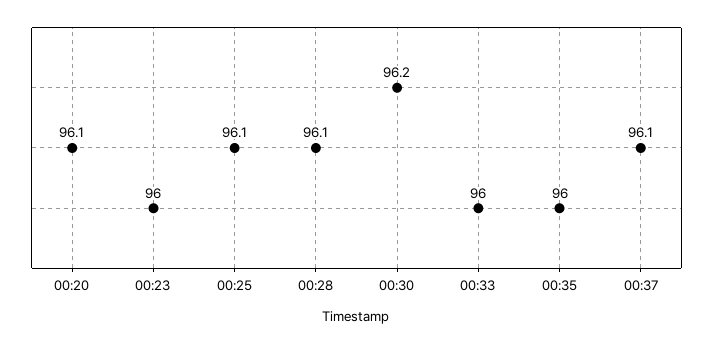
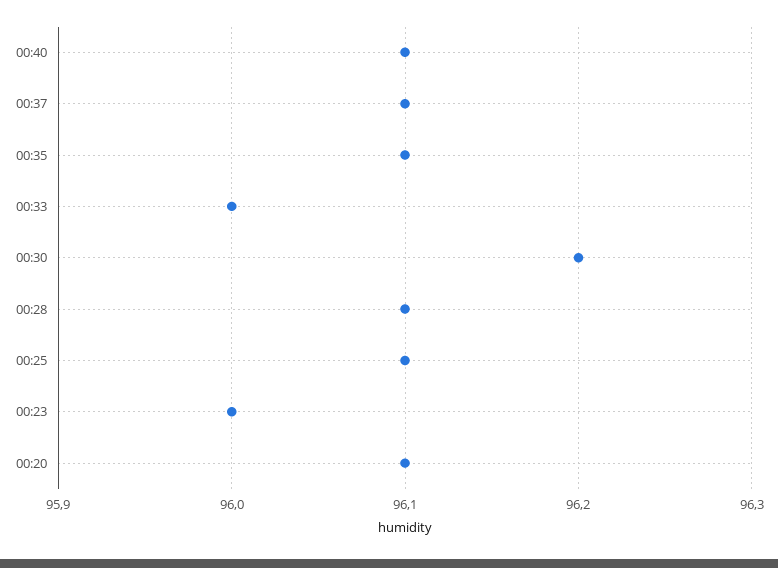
00:35: 96 -> 96.1
00:40: none -> 96.1

